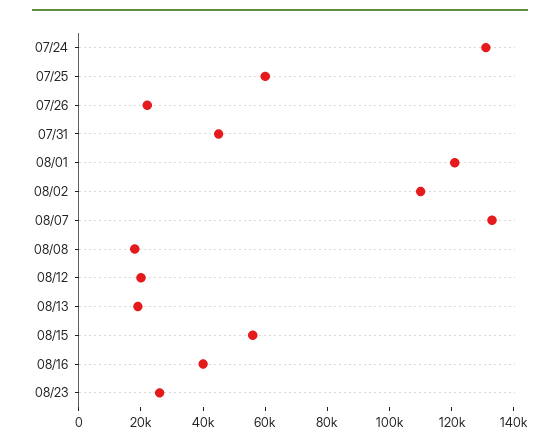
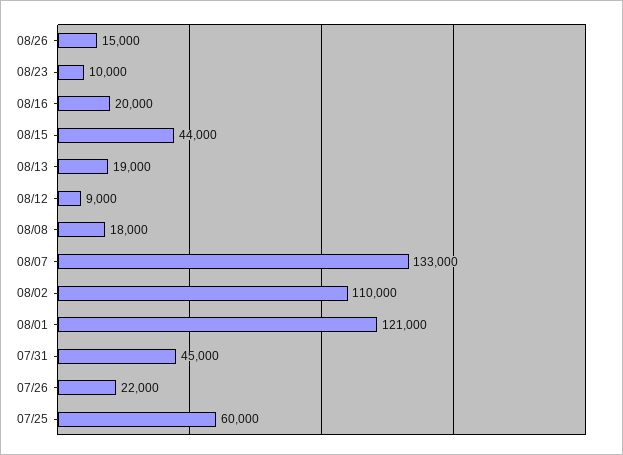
07/24: 130000 -> none
08/12: 20000 -> 9000
08/15: 55000 -> 44000
08/16: 40000 -> 20000
08/23: 25000 -> 10000
08/26: none -> 15000

